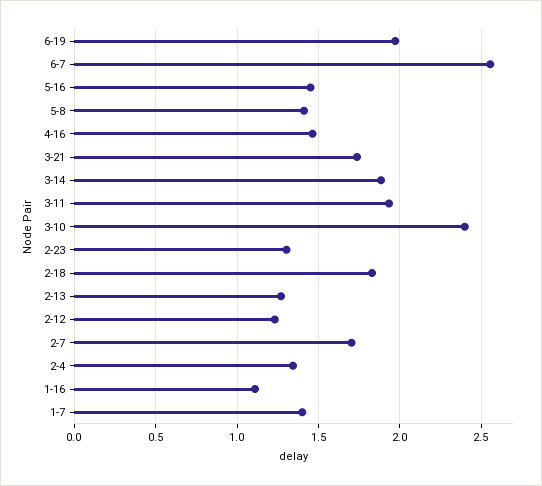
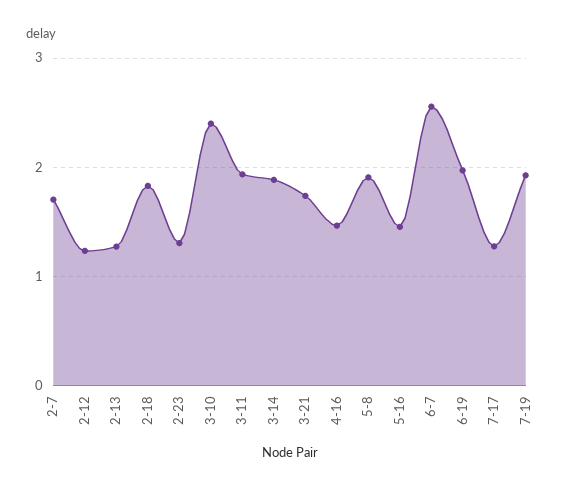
5-8: 1.4 -> 1.9
2-4: 1.35 -> none
1-16: 1.1 -> none
1-7: 1.4 -> none
7-17: none -> 1.3
7-19: none -> 1.9

